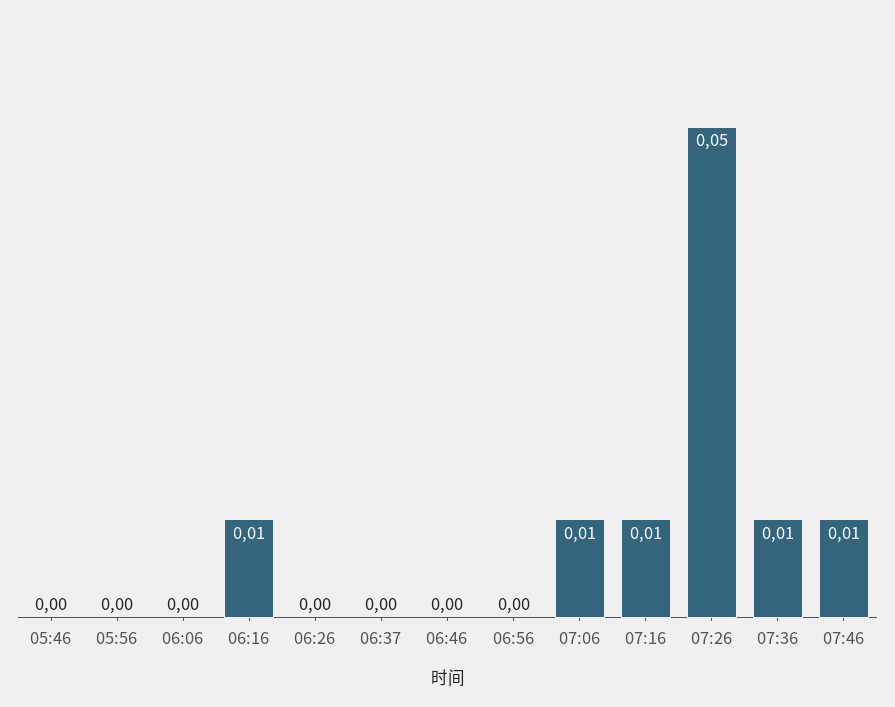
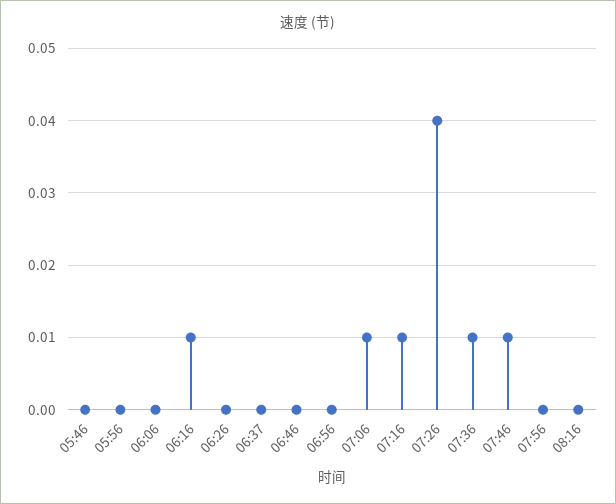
07:26: 0.05 -> 0.04
07:56: none -> 0
08:16: none -> 0

